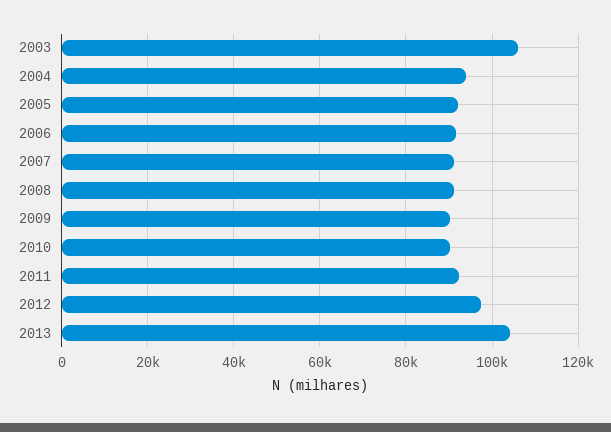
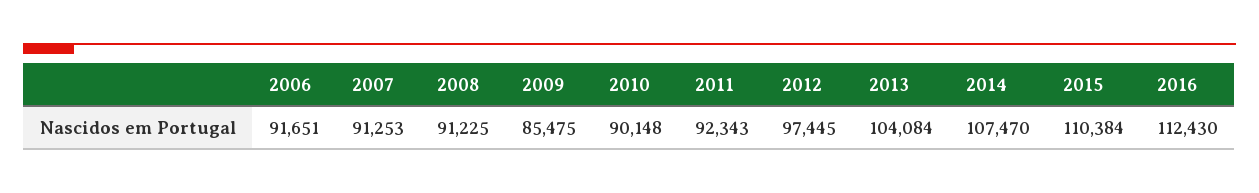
2003: 106000 -> none
2004: 94000 -> none
2005: 92000 -> none
2009: 90000 -> 85475
2014: none -> 107470
2015: none -> 110384
2016: none -> 112430

